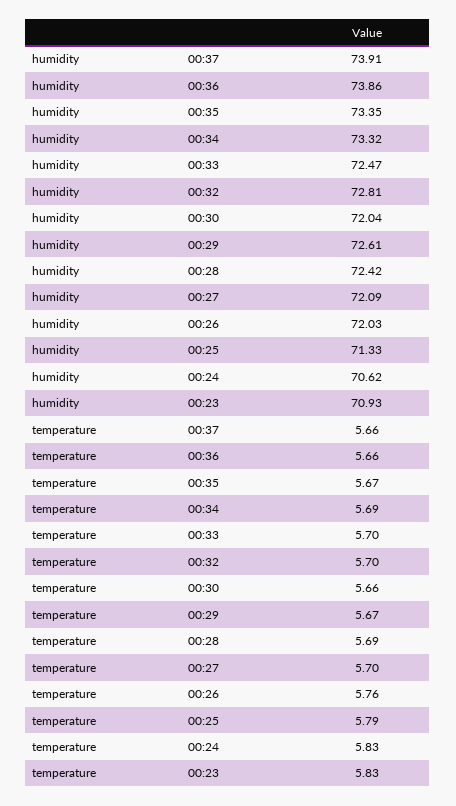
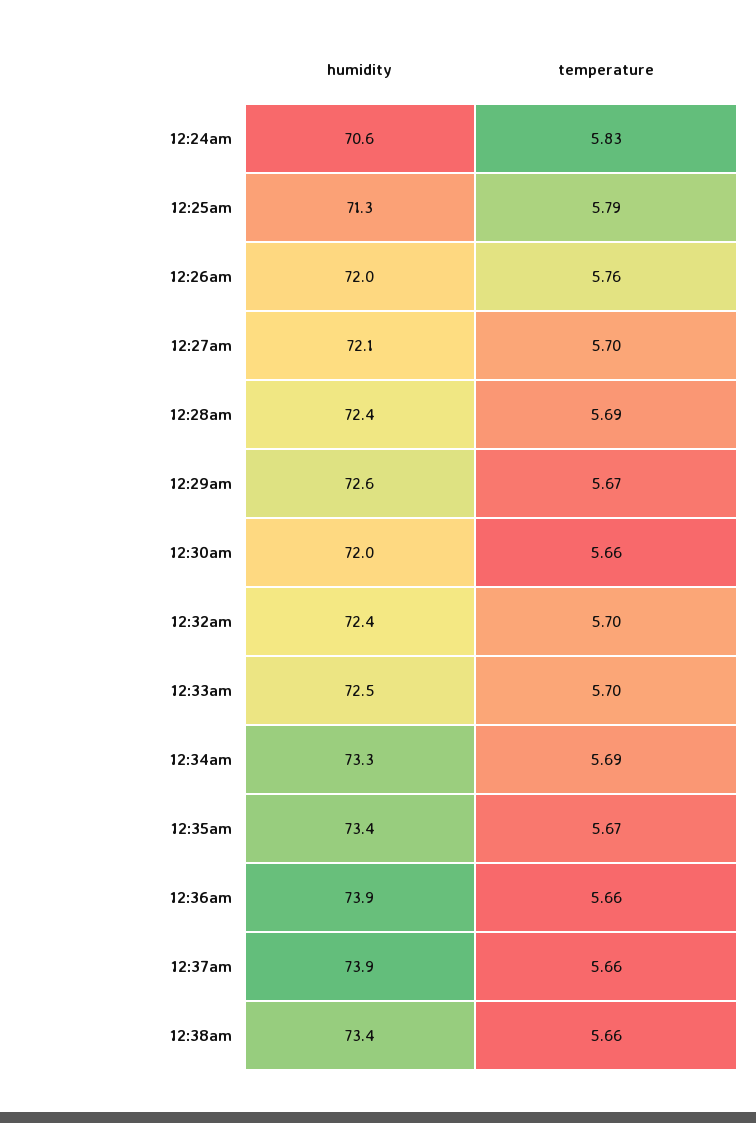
humidity, 00:32: 72.81 -> 72.4
humidity, 00:23: 70.93 -> none
temperature, 00:23: 5.83 -> none
humidity, 12:38am: none -> 73.4
temperature, 12:38am: none -> 5.66

